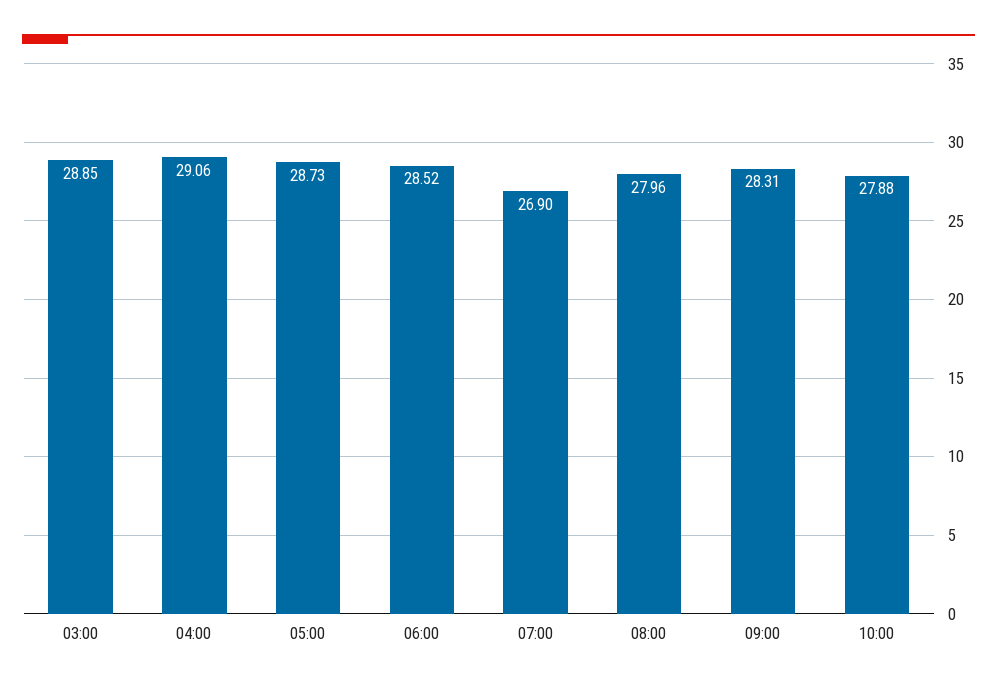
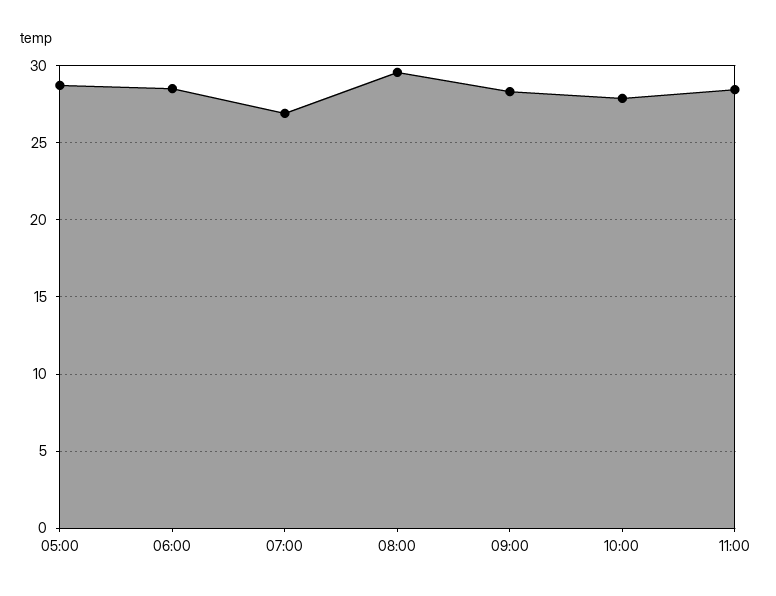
03:00: 28.85 -> none
04:00: 29.06 -> none
08:00: 27.96 -> 29.5
11:00: none -> 28.5

